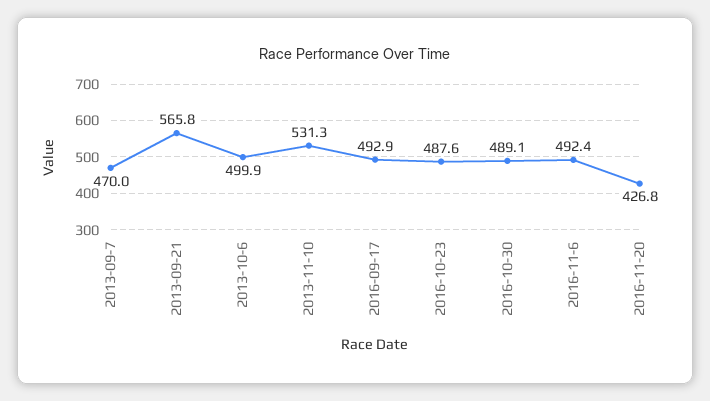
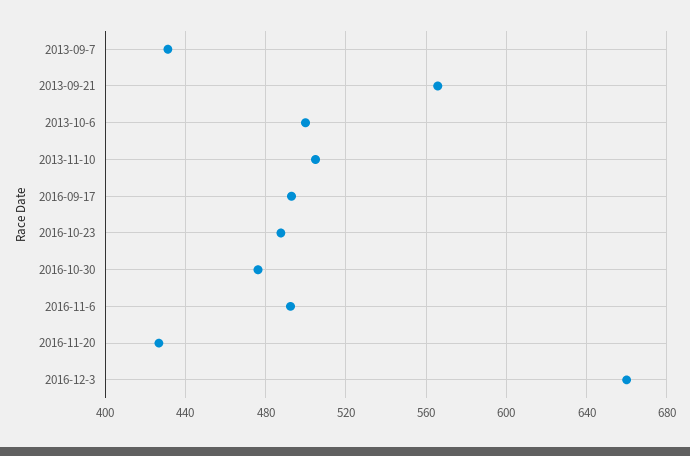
2013-09-7: 470 -> 430
2013-11-10: 531.3 -> 505
2016-10-30: 489.1 -> 475
2016-12-3: none -> 660

